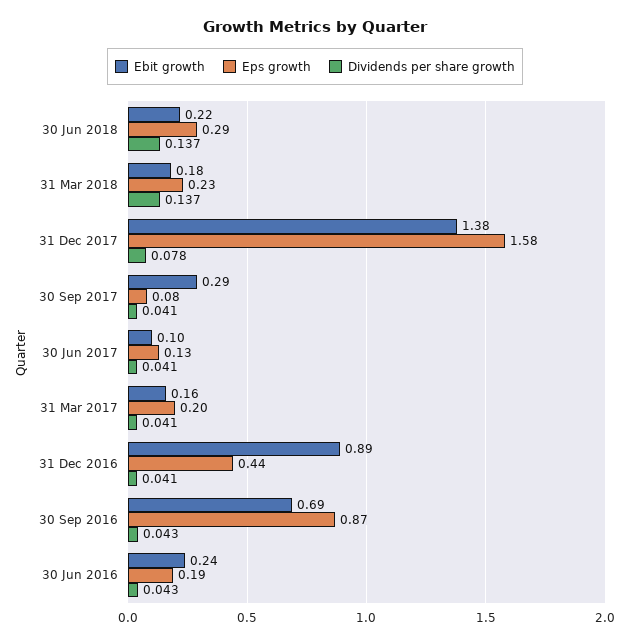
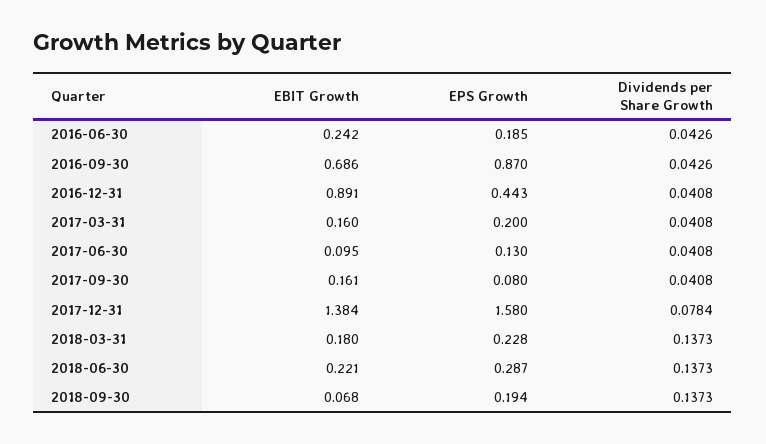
Ebit growth, 30 Sep 2017: 0.29 -> 0.161
Ebit growth, 2018-09-30: none -> 0.068
Eps growth, 2018-09-30: none -> 0.194
Dividends per share growth, 2018-09-30: none -> 0.1373

